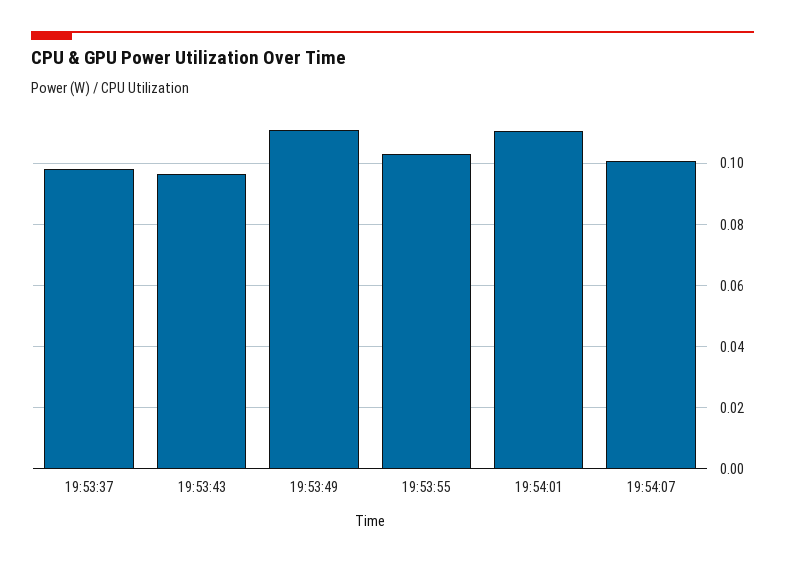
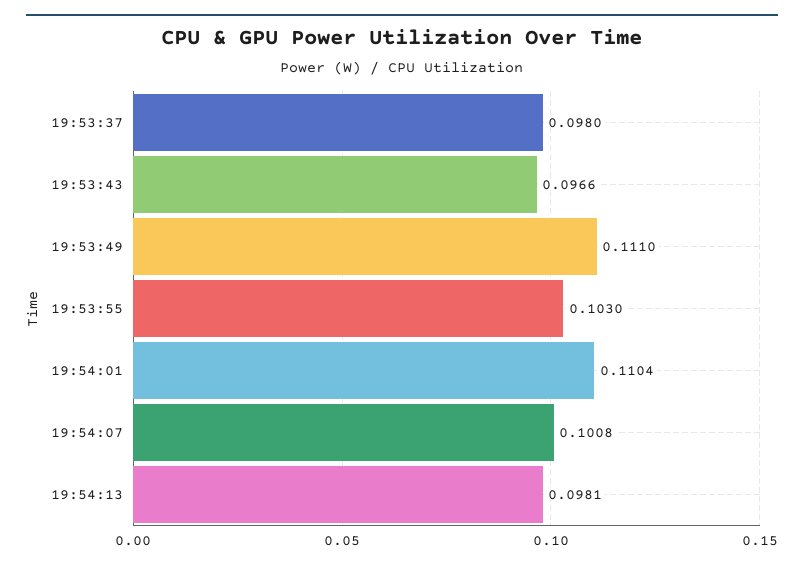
19:54:13: none -> 0.0981

